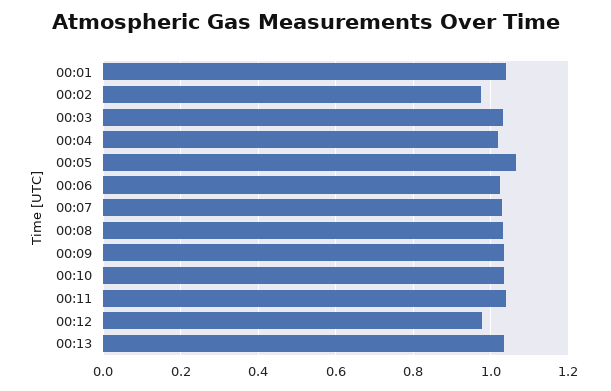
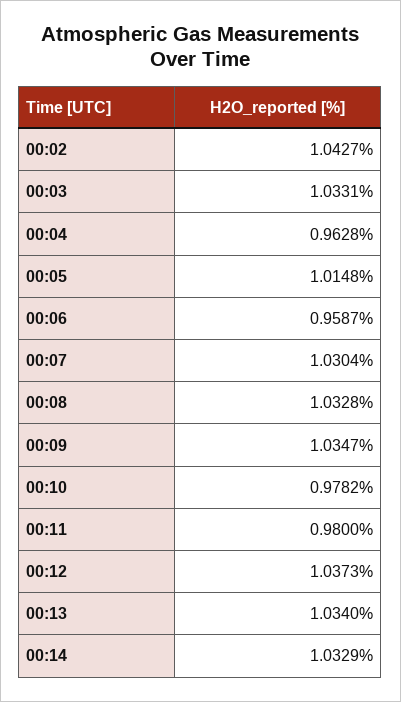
00:01: 1.04 -> none
00:02: 0.98 -> 1.0427
00:04: 1.02 -> 0.9628
00:05: 1.06 -> 1.0148
00:06: 1.02 -> 0.9587
00:10: 1.04 -> 0.9782
00:11: 1.04 -> 0.98
00:12: 0.98 -> 1.0373
00:14: none -> 1.0329

